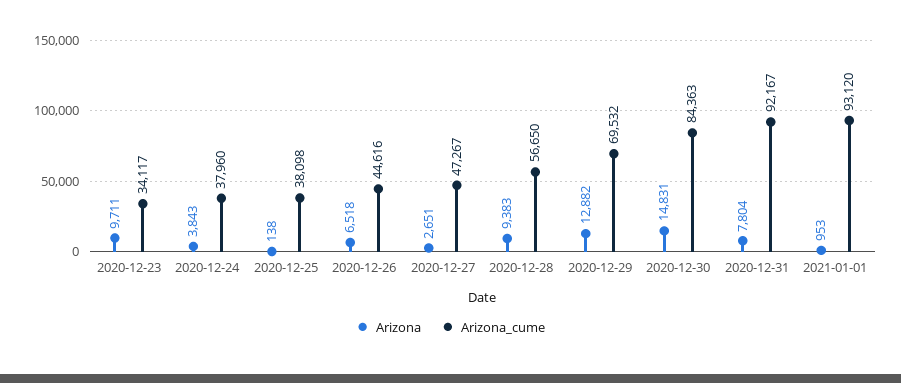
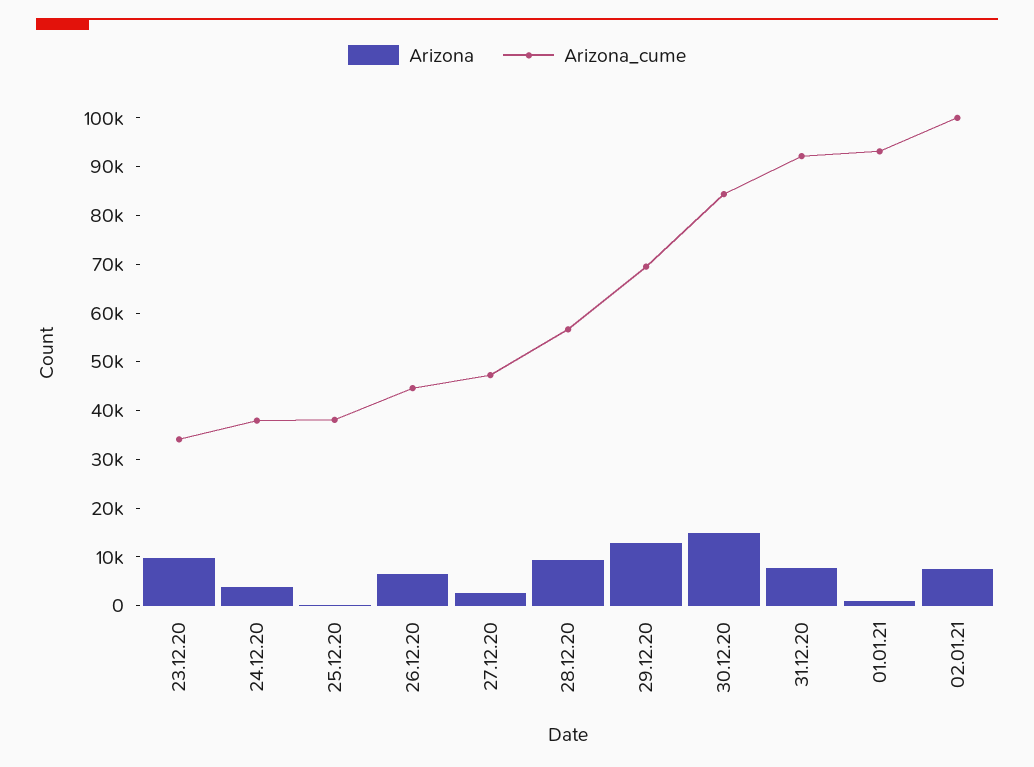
Arizona, 02.01.21: none -> 8000
Arizona_cume, 02.01.21: none -> 100000

